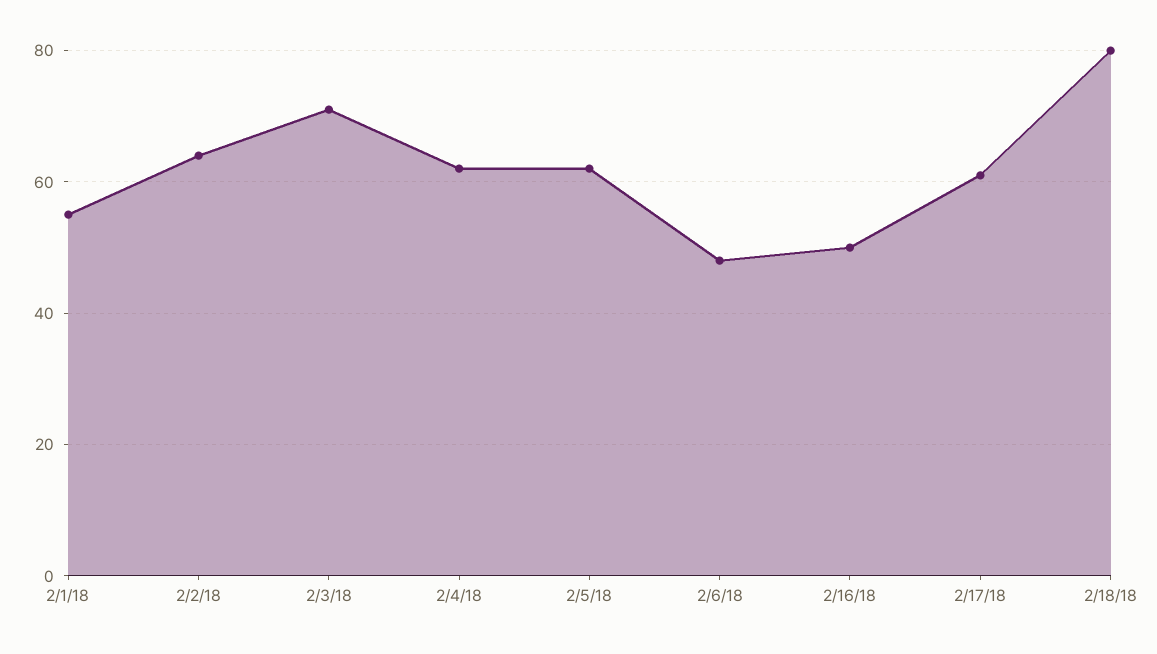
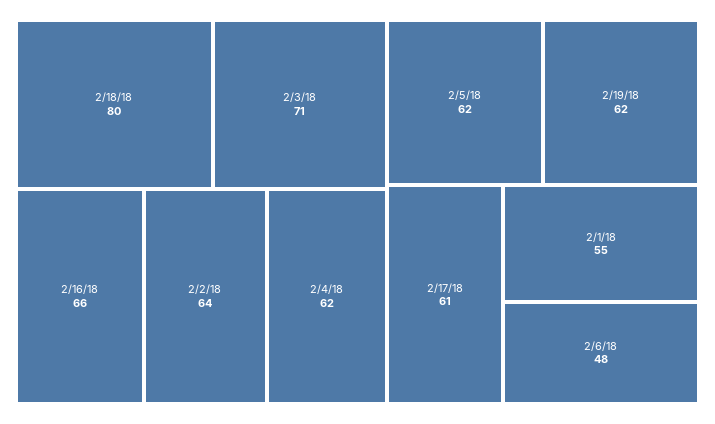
2/16/18: 50 -> 66
2/19/18: none -> 62

